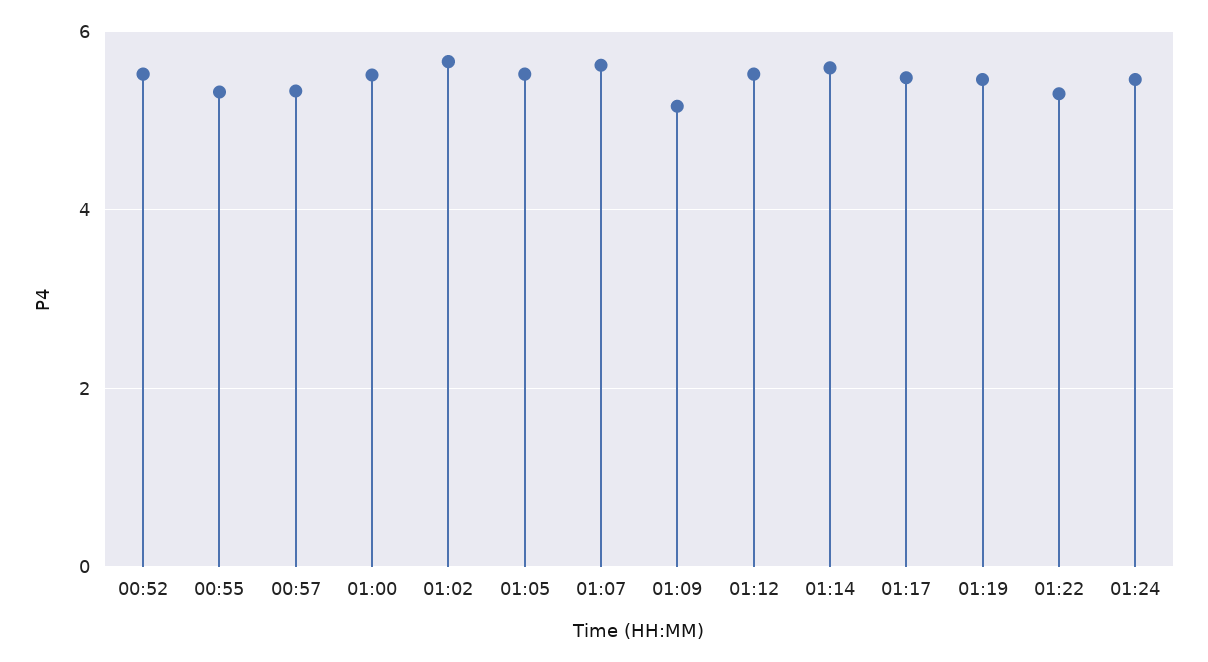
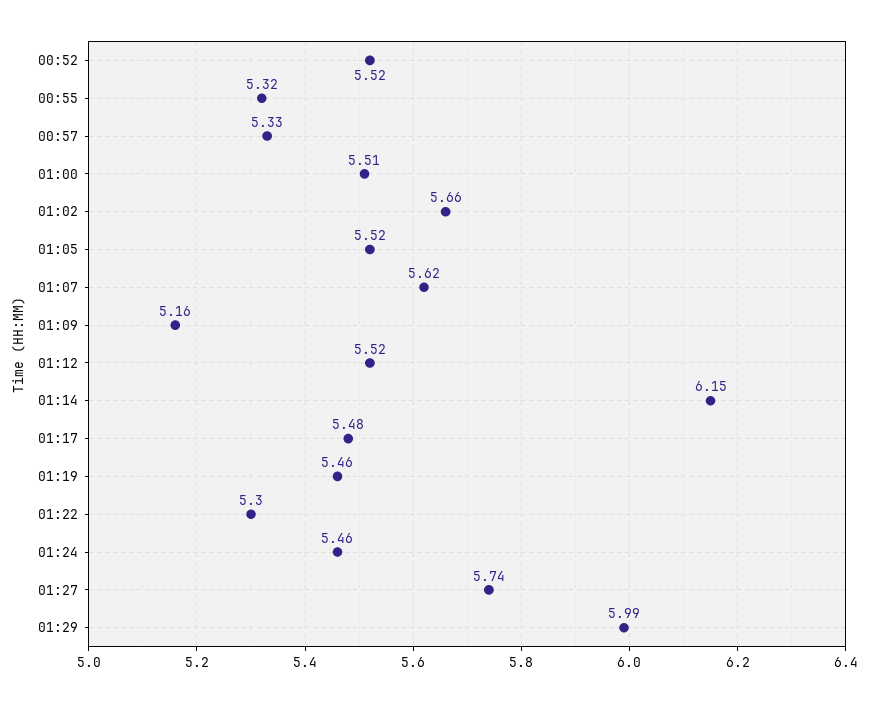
01:14: 5.6 -> 6.15
01:27: none -> 5.74
01:29: none -> 5.99

